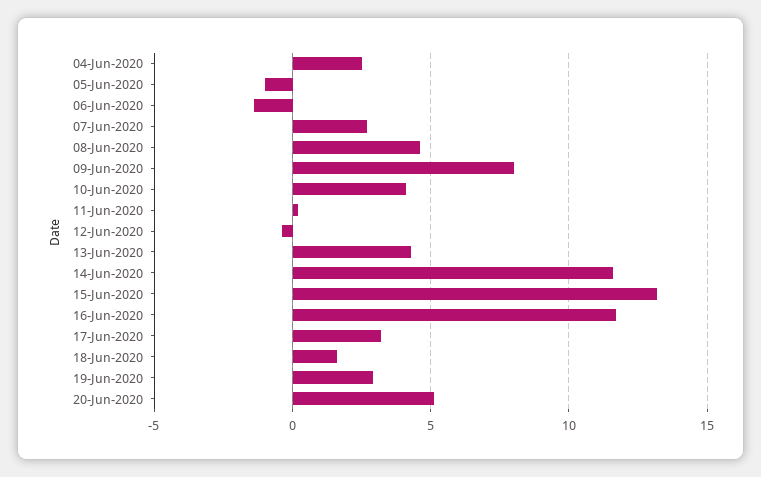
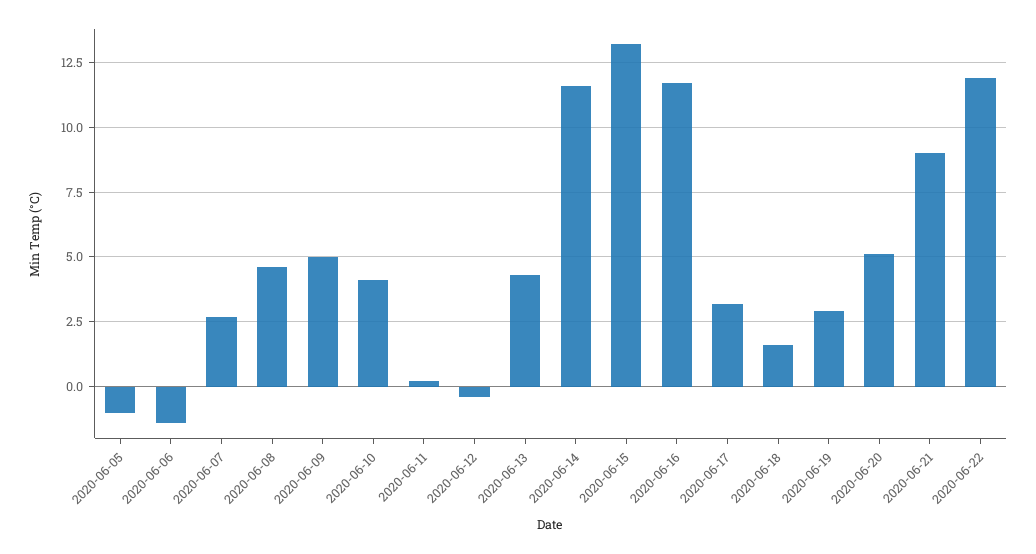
04-Jun-2020: 2.5 -> none
09-Jun-2020: 8 -> 5
2020-06-21: none -> 9
2020-06-22: none -> 12

